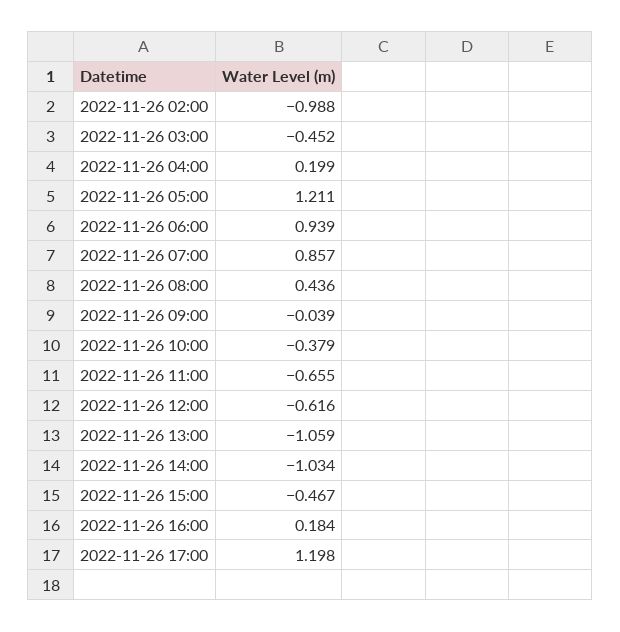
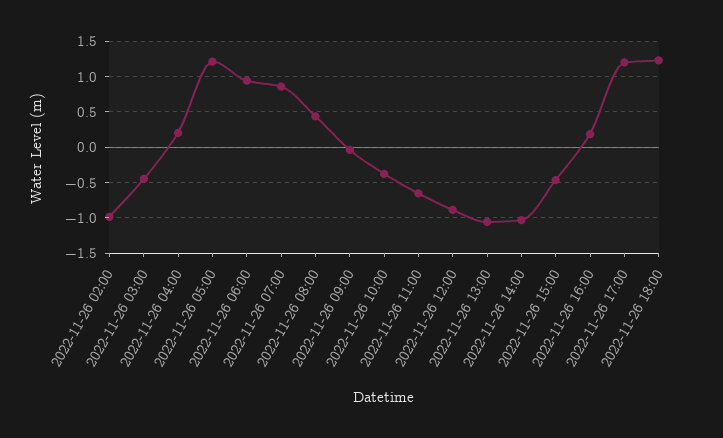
2022-11-26 12:00: -0.616 -> -0.9
2022-11-26 18:00: none -> 1.2

